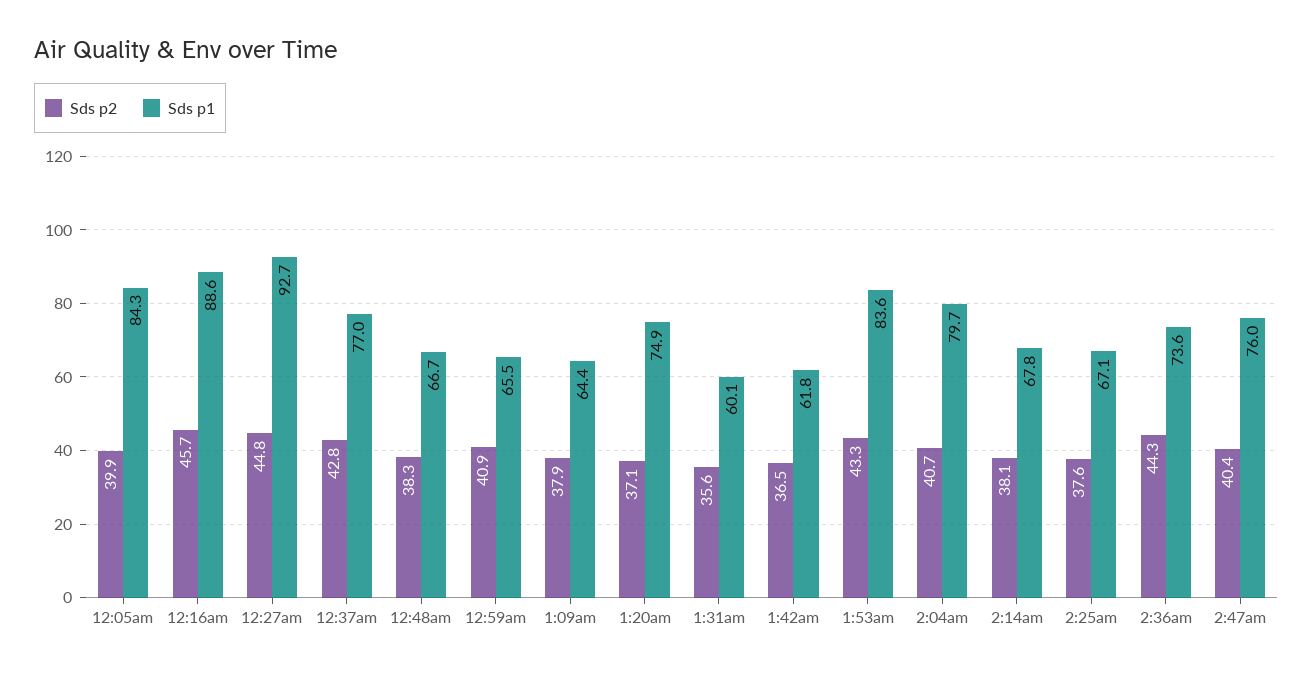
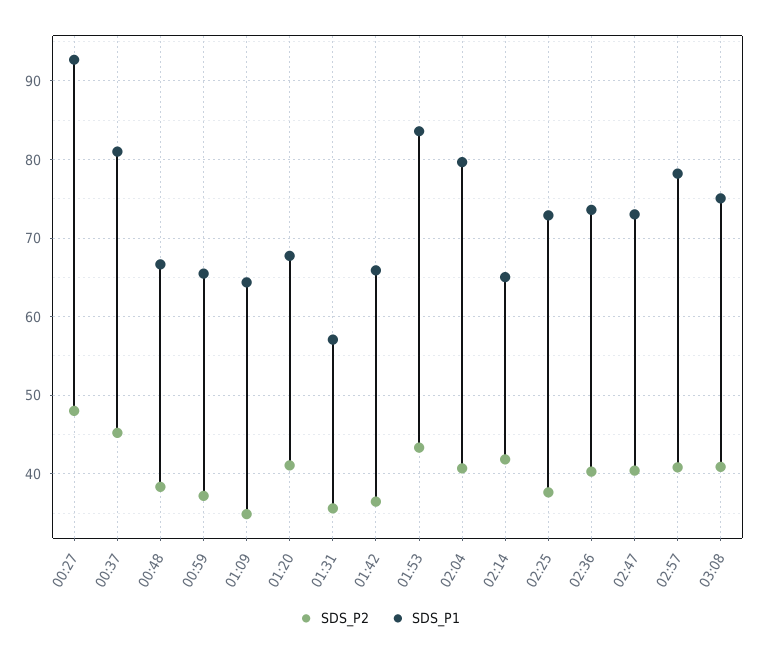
Sds p2, 12:05am: 39.9 -> none
Sds p1, 12:05am: 84.3 -> none
Sds p2, 12:16am: 45.7 -> none
Sds p1, 12:16am: 88.6 -> none
Sds p2, 12:27am: 44.8 -> 48
Sds p2, 12:37am: 42.8 -> 45
Sds p1, 12:37am: 77 -> 81
Sds p2, 12:59am: 40.9 -> 37
Sds p2, 1:09am: 37.9 -> 35
Sds p2, 1:20am: 37.1 -> 41
Sds p1, 1:20am: 74.9 -> 68
Sds p1, 1:31am: 60.1 -> 57
Sds p1, 1:42am: 61.8 -> 66
Sds p2, 2:14am: 38.1 -> 42
Sds p1, 2:14am: 67.8 -> 65
Sds p1, 2:25am: 67.1 -> 73
Sds p2, 2:36am: 44.3 -> 40
Sds p1, 2:47am: 76 -> 73
Sds p2, 02:57: none -> 41
Sds p1, 02:57: none -> 78
Sds p2, 03:08: none -> 41
Sds p1, 03:08: none -> 75

